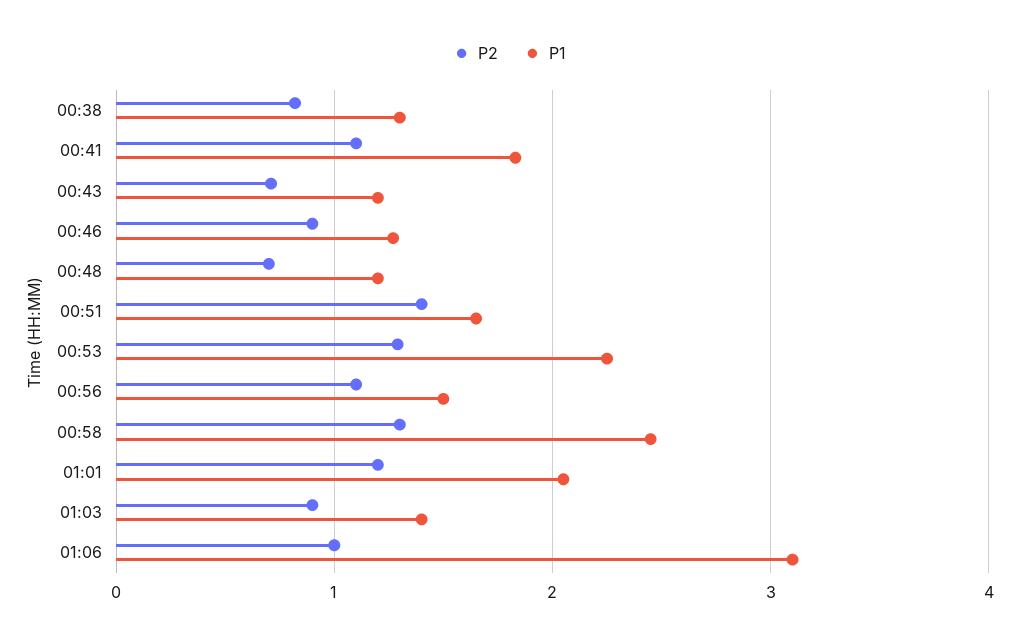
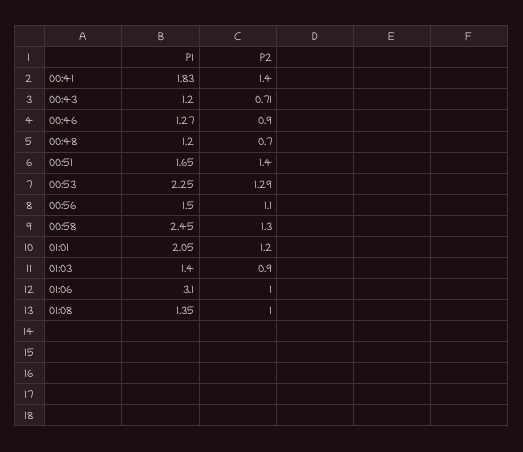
P2, 00:38: 0.8 -> none
P1, 00:38: 1.3 -> none
P2, 00:41: 1.1 -> 1.4
P1, 01:08: none -> 1.35
P2, 01:08: none -> 1

